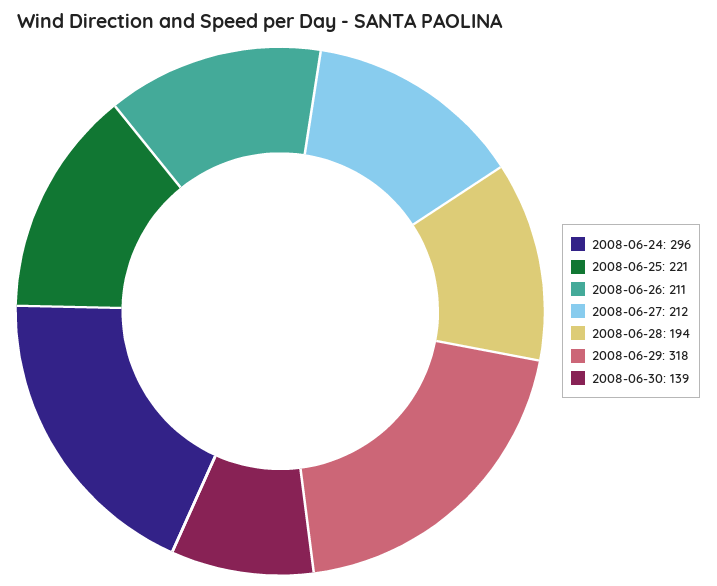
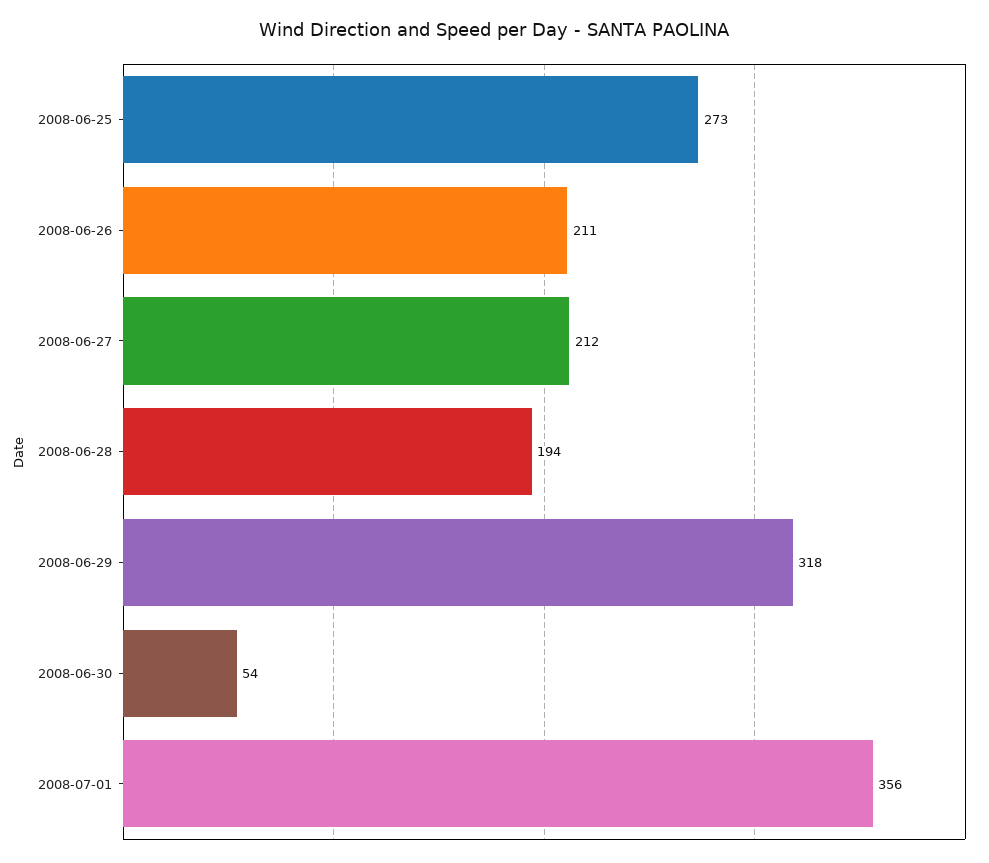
2008-06-24: 296 -> none
2008-06-25: 221 -> 273
2008-06-30: 139 -> 54
2008-07-01: none -> 356

